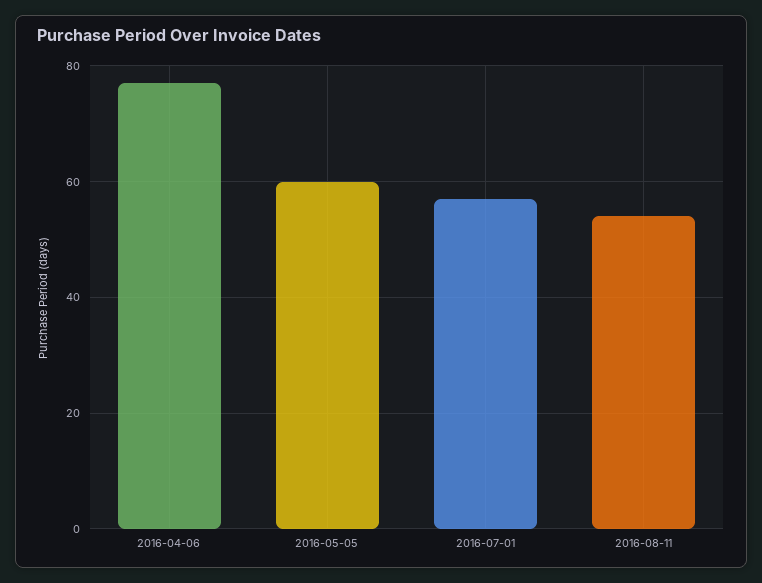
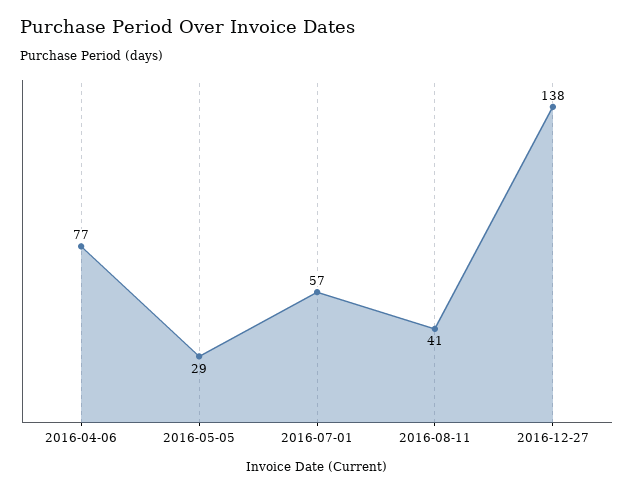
2016-05-05: 60 -> 29
2016-08-11: 55 -> 41
2016-12-27: none -> 138

